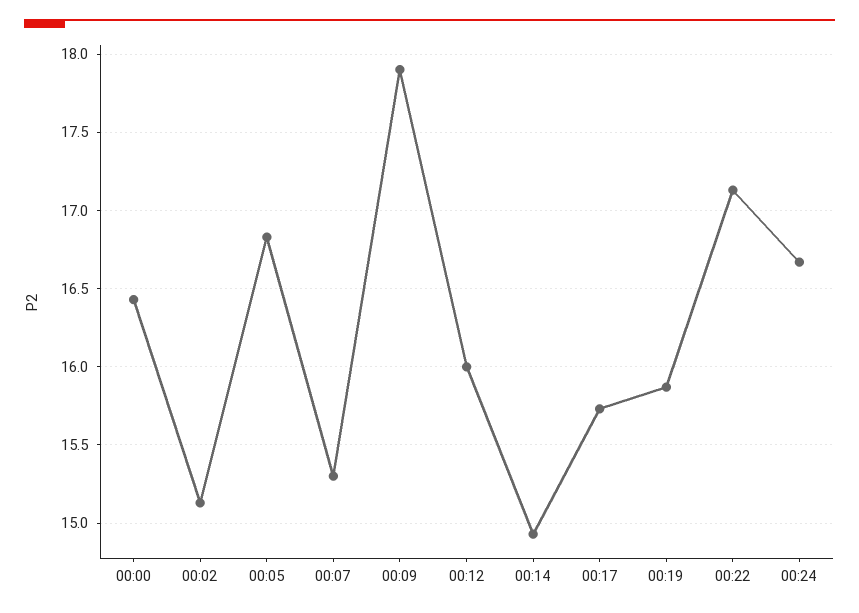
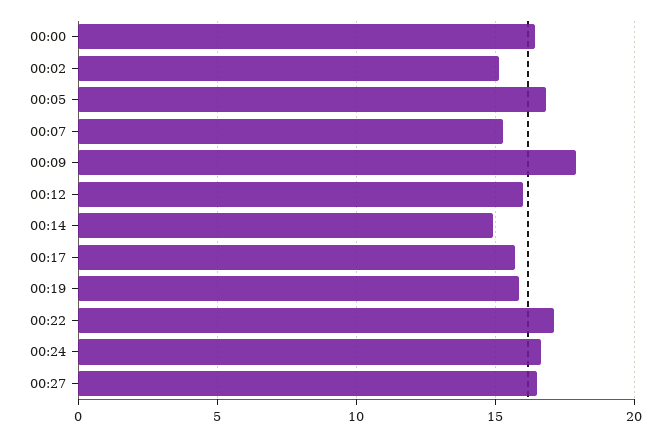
00:27: none -> 16.5

